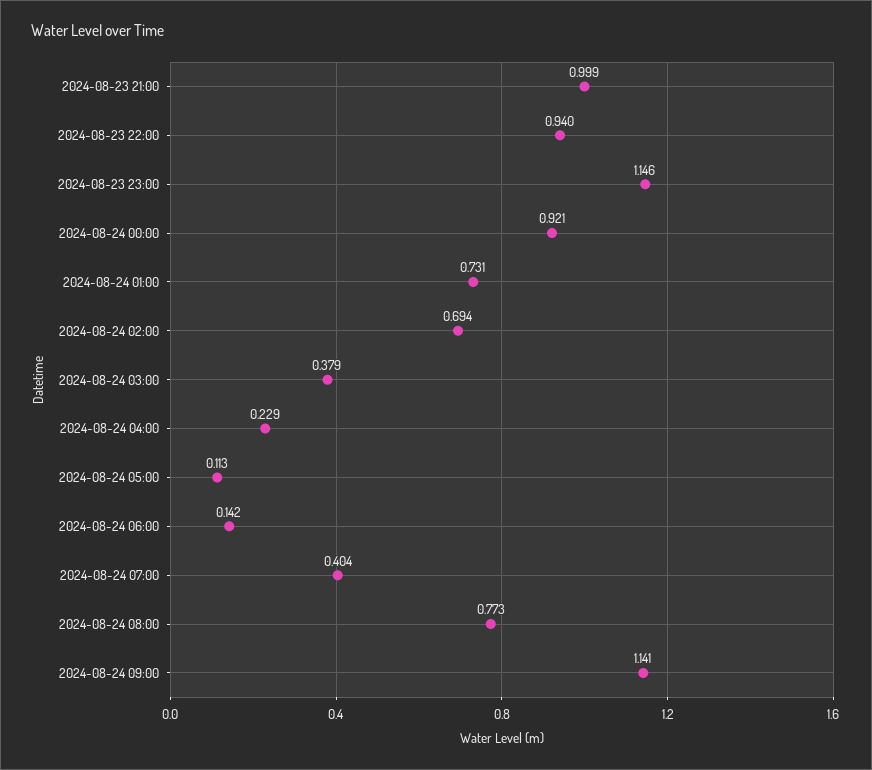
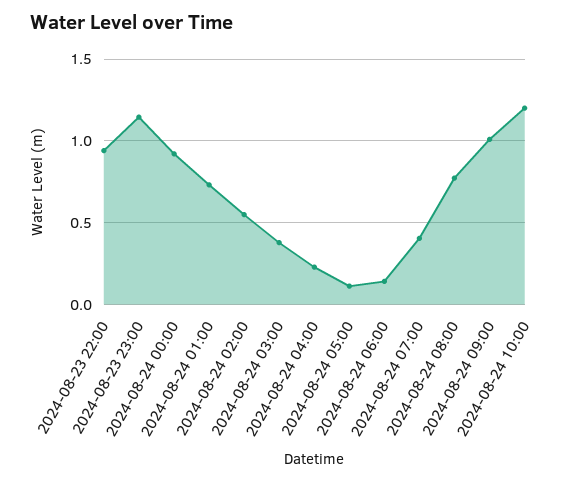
2024-08-23 21:00: 0.999 -> none
2024-08-24 02:00: 0.694 -> 0.55
2024-08-24 09:00: 1.141 -> 1
2024-08-24 10:00: none -> 1.2

